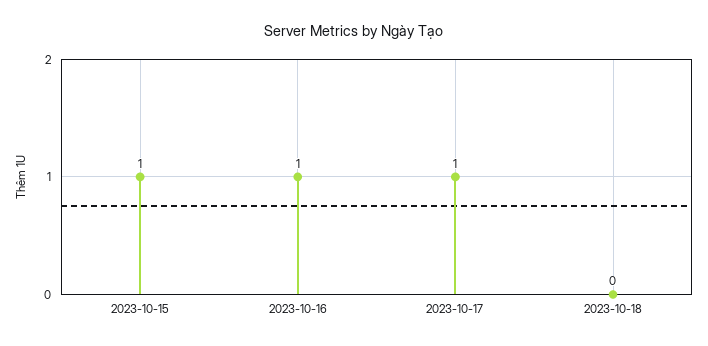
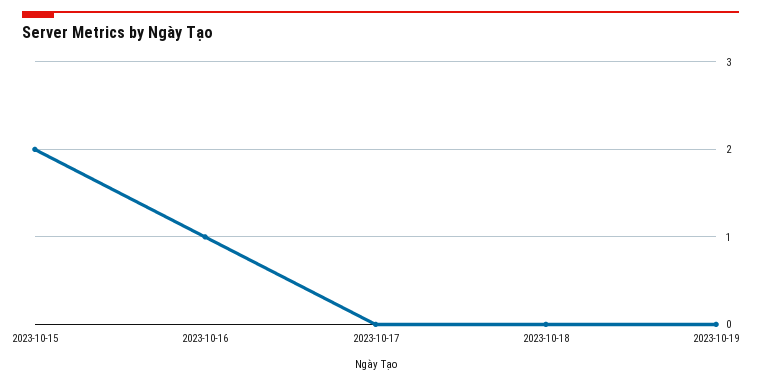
2023-10-15: 1 -> 2
2023-10-17: 1 -> 0
2023-10-19: none -> 0

